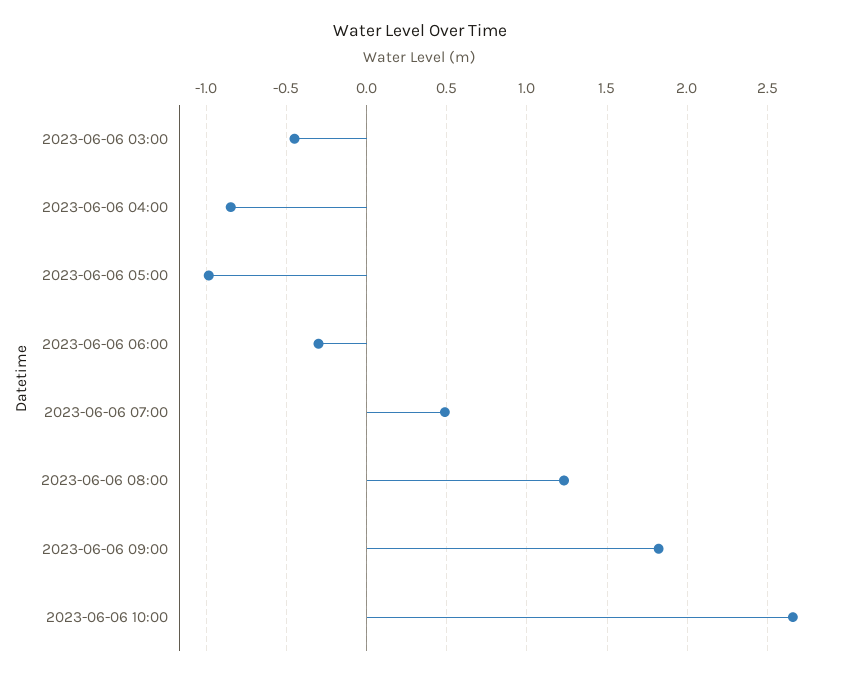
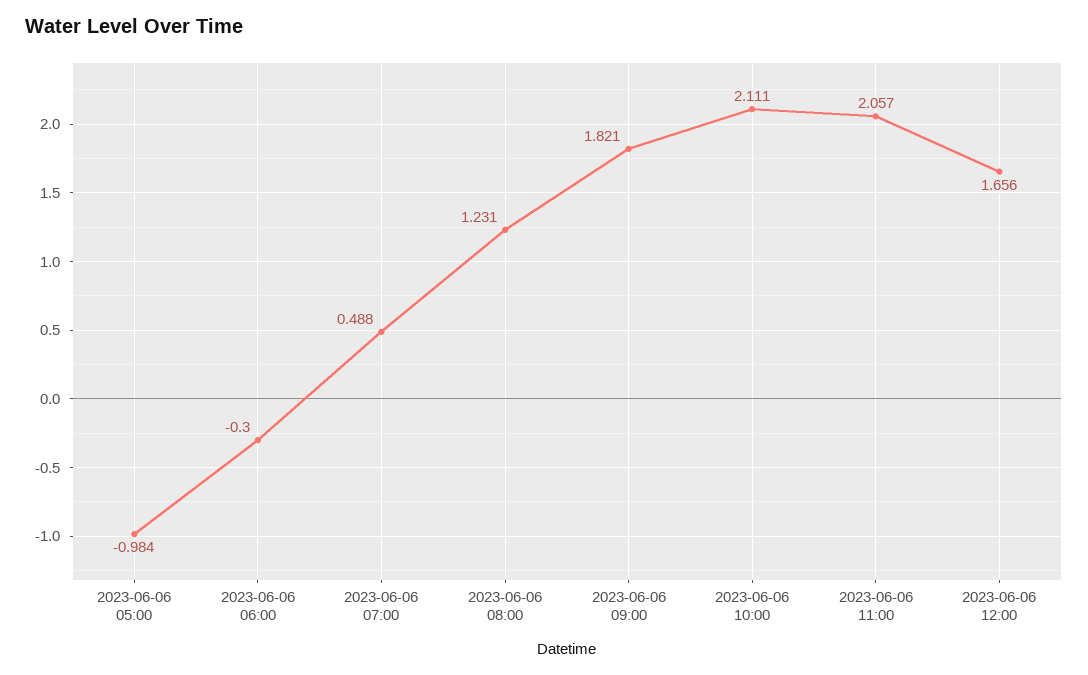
2023-06-06 03:00: -0.45 -> none
2023-06-06 04:00: -0.85 -> none
2023-06-06 10:00: 2.65 -> 2.111
2023-06-06 11:00: none -> 2.057
2023-06-06 12:00: none -> 1.656

